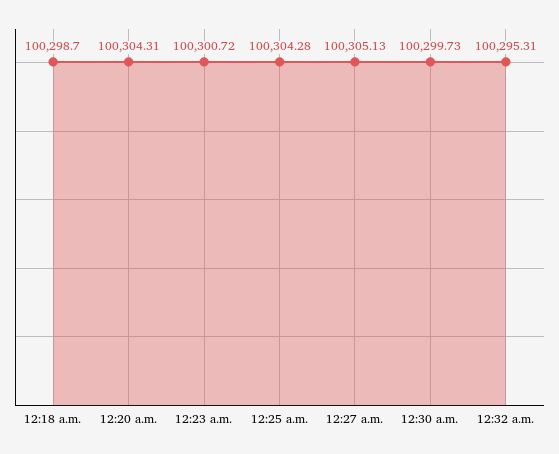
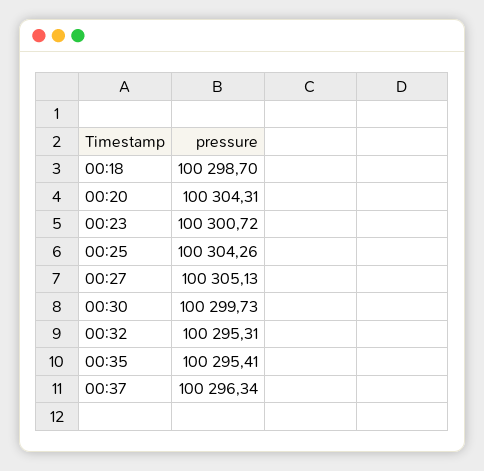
12:25 a.m.: 100304.28 -> 100304.26
00:35: none -> 100295.41
00:37: none -> 100296.34

